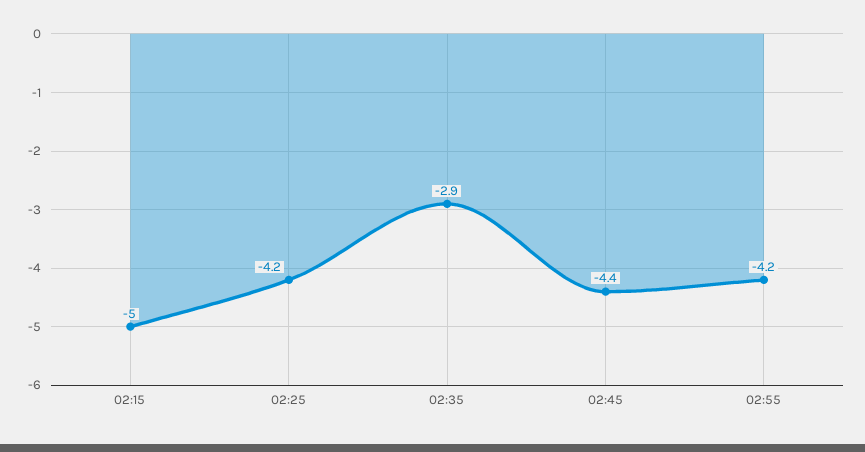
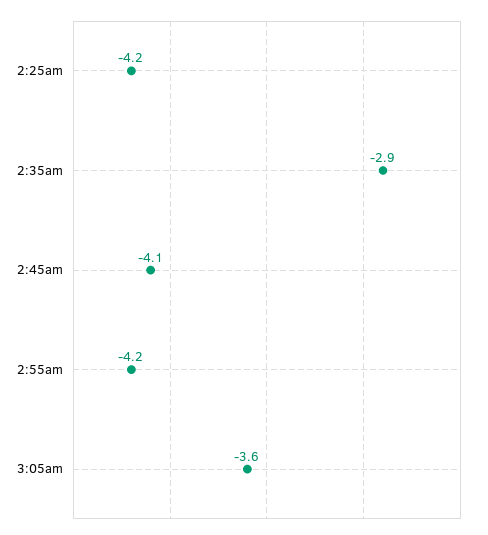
02:15: -5 -> none
02:45: -4.4 -> -4.1
3:05am: none -> -3.6

